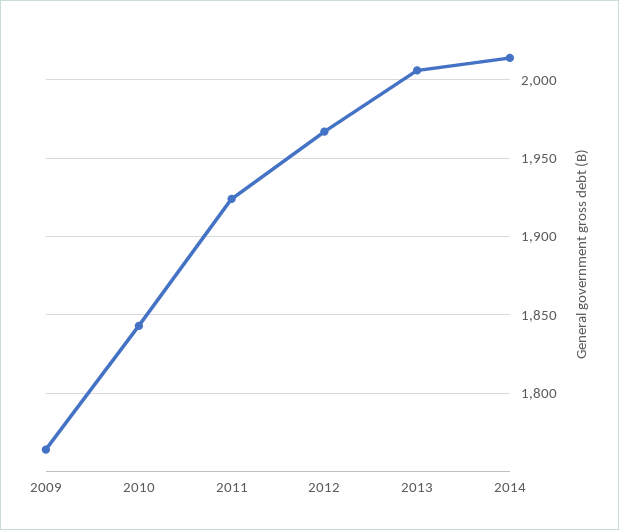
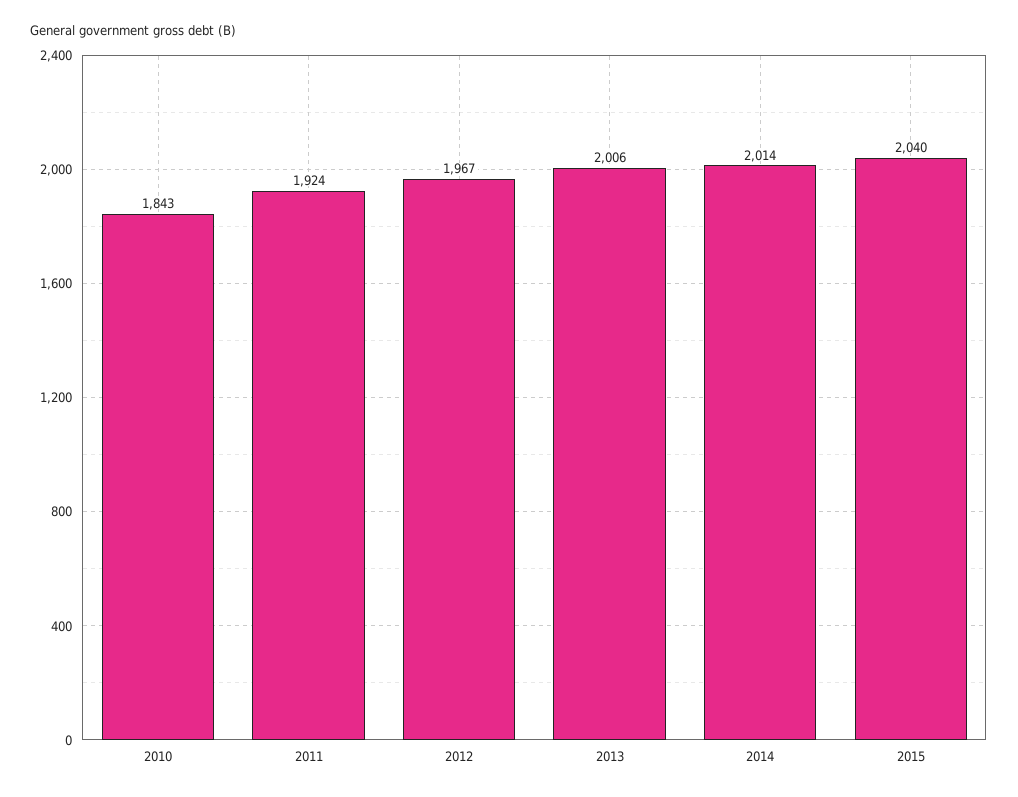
2009: 1765 -> none
2015: none -> 2040

